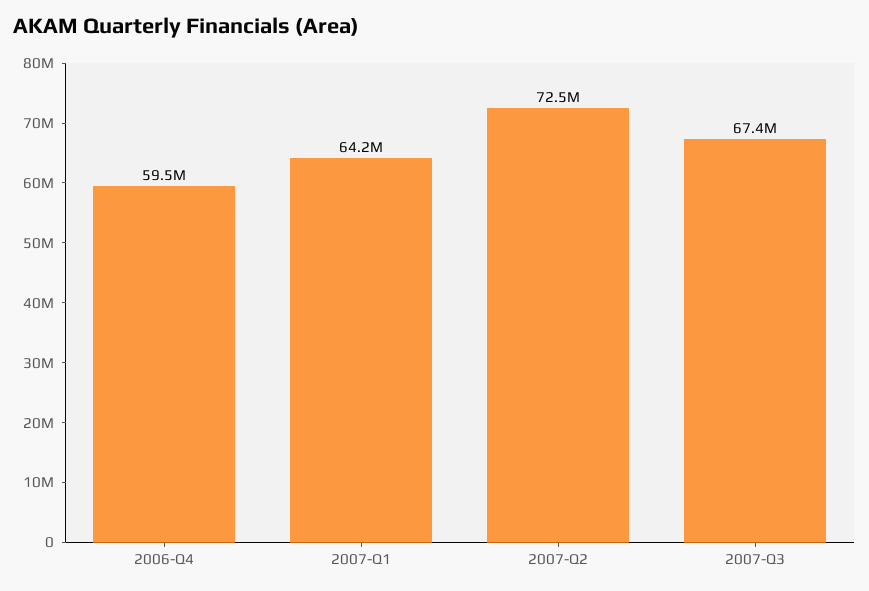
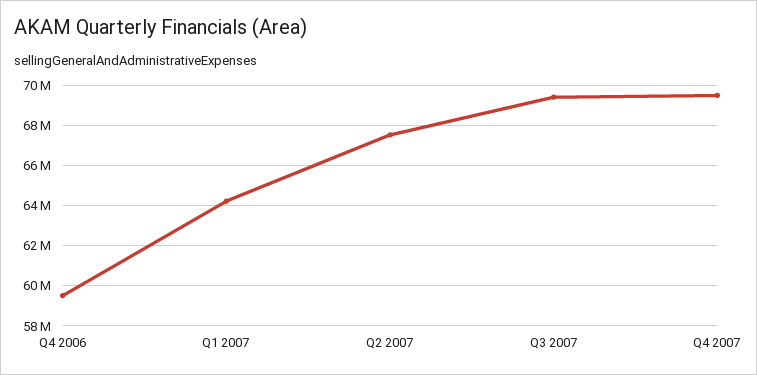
2007-Q2: 72500000 -> 67500000
2007-Q3: 67400000 -> 69500000
Q4 2007: none -> 69500000

